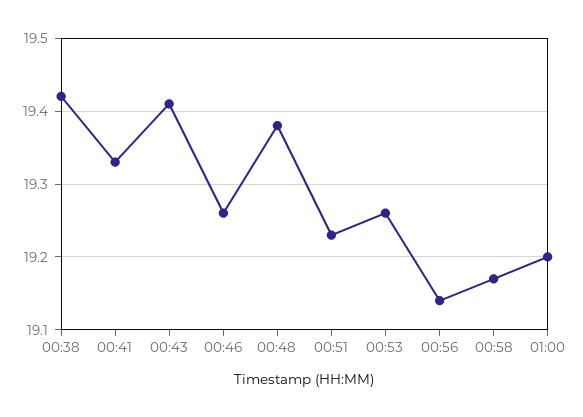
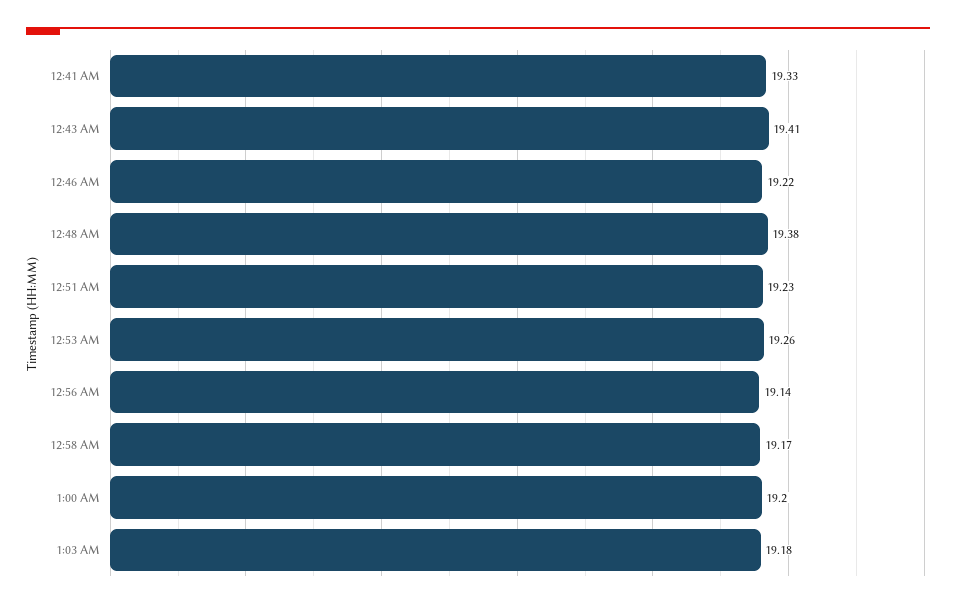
00:38: 19.42 -> none
00:46: 19.26 -> 19.22
1:03 AM: none -> 19.18

